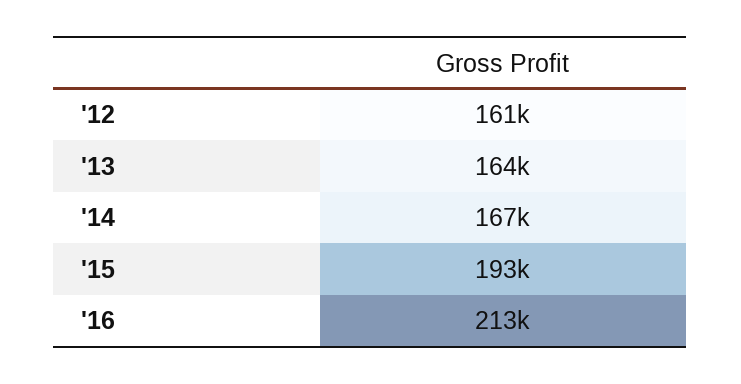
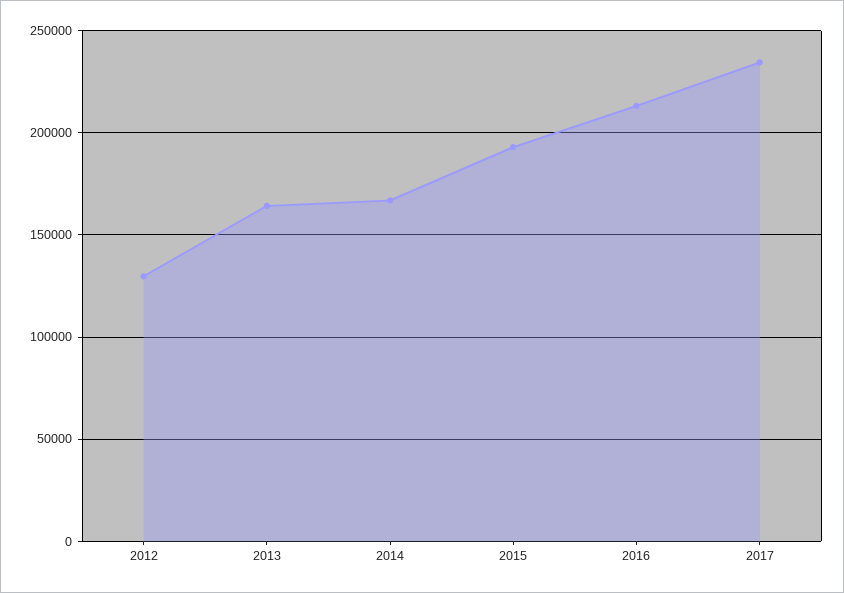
'12: 161000 -> 130000
2017: none -> 235000

